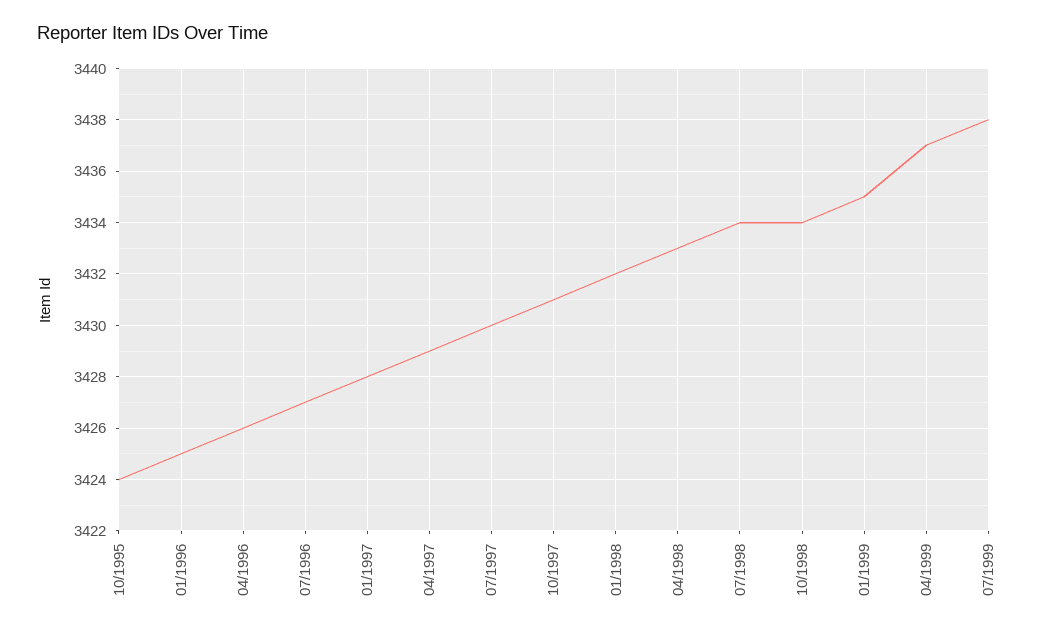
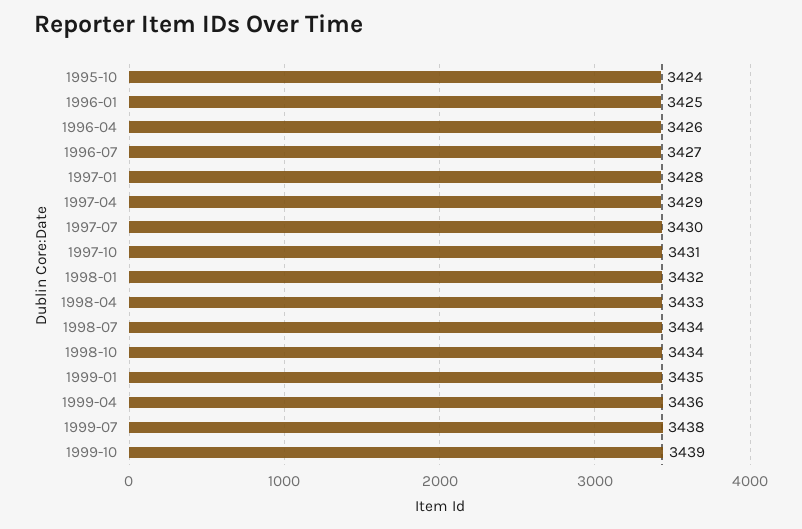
04/1999: 3437 -> 3436
1999-10: none -> 3439

